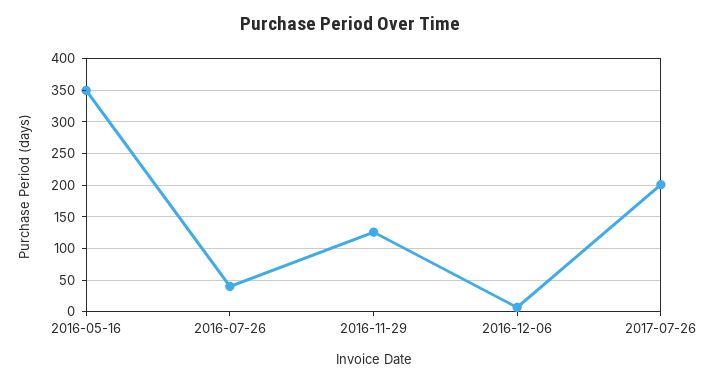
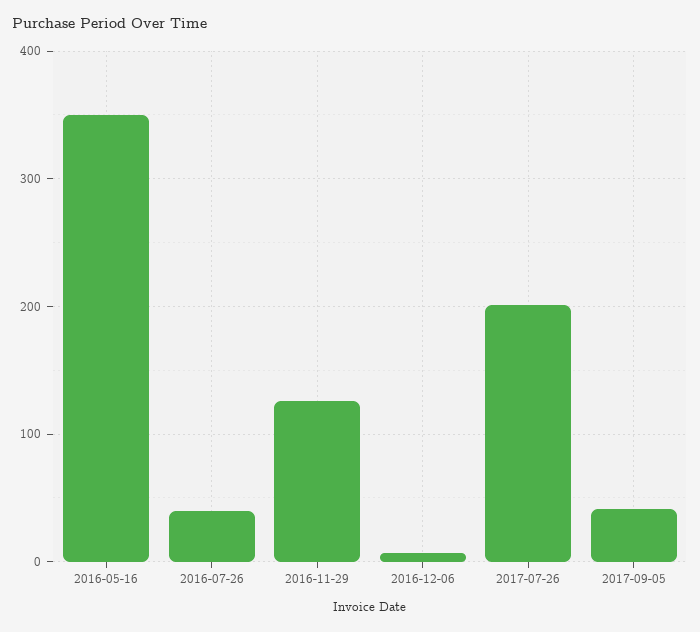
2017-09-05: none -> 40

